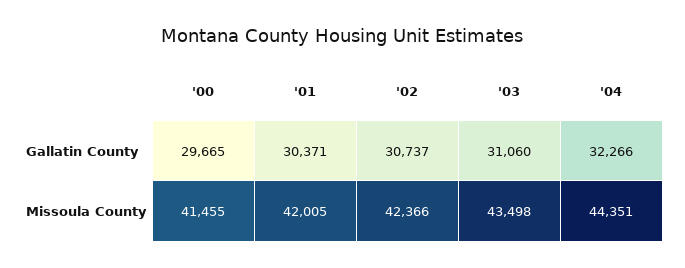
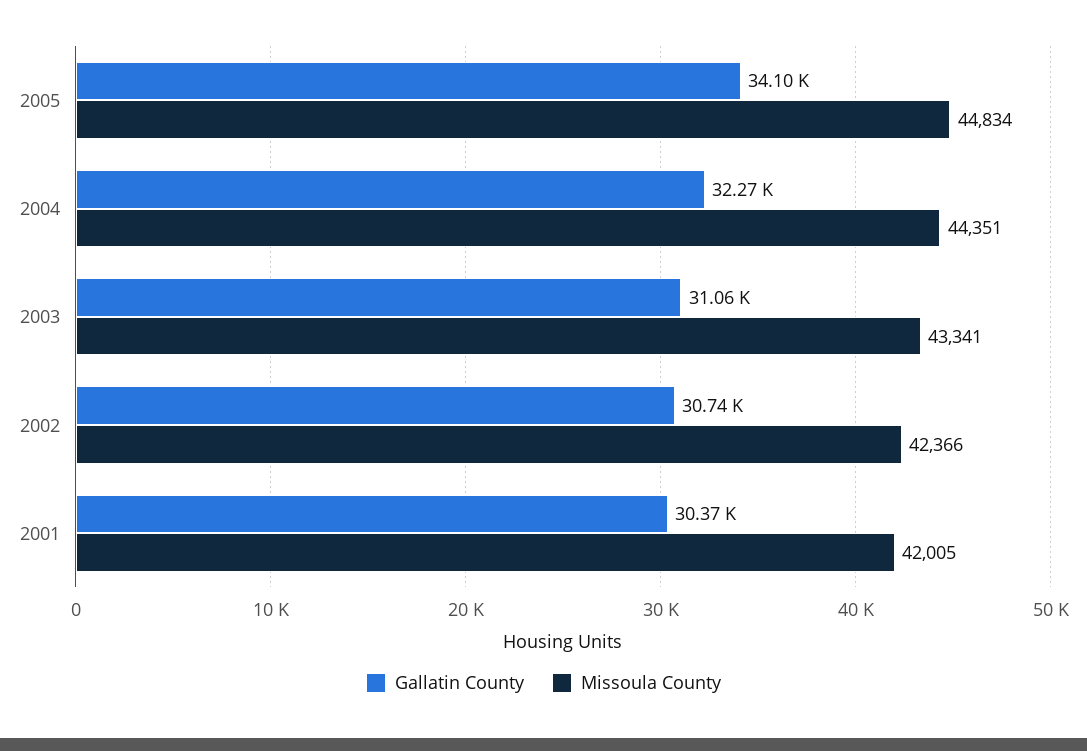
Gallatin County, '00: 29665 -> none
Missoula County, '00: 41455 -> none
Missoula County, '03: 43498 -> 43341
Gallatin County, 2005: none -> 34100
Missoula County, 2005: none -> 44834

